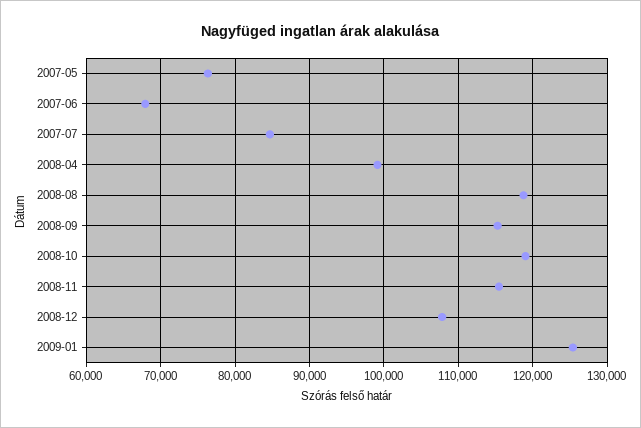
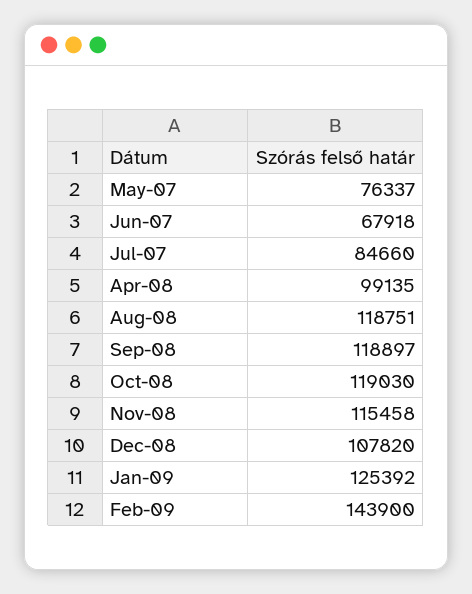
2008-09: 115000 -> 118897
Feb-09: none -> 143900

